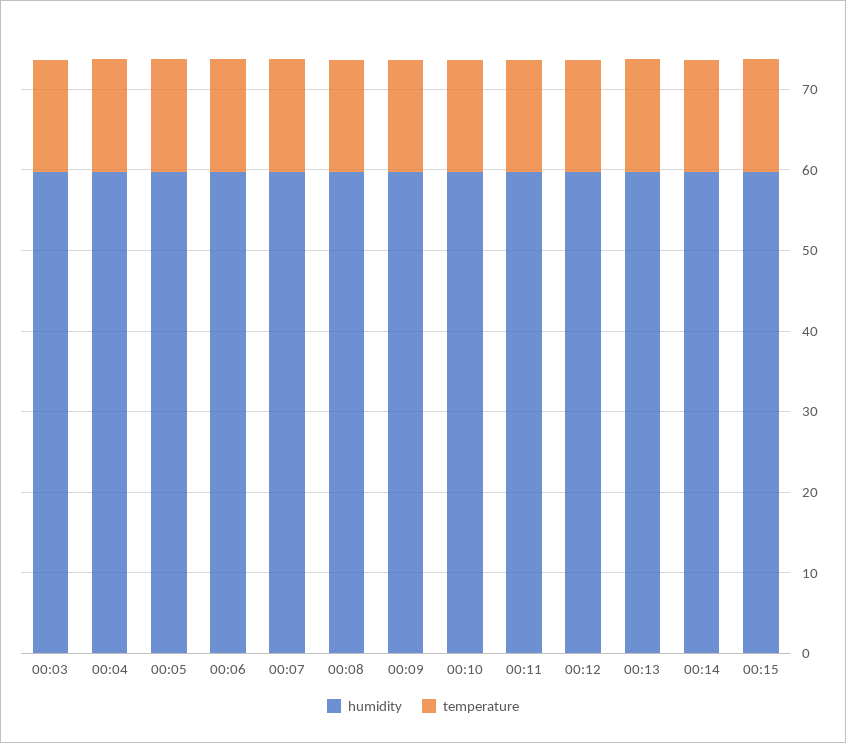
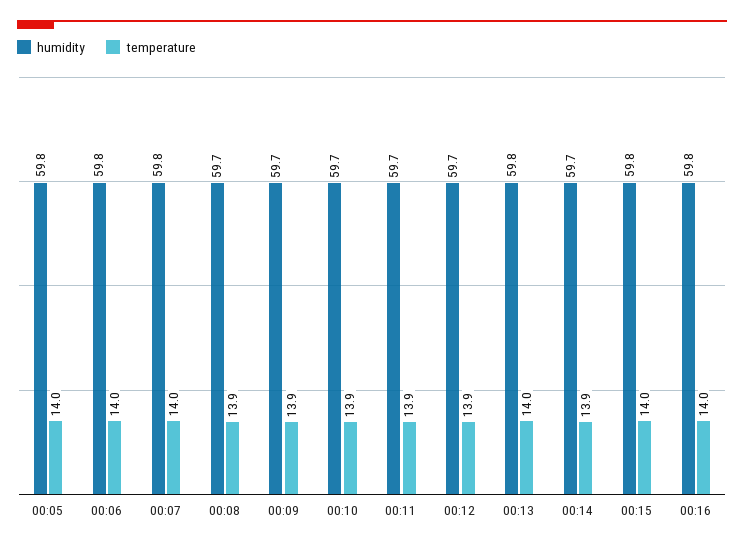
humidity, 00:03: 60 -> none
temperature, 00:03: 14 -> none
humidity, 00:04: 60 -> none
temperature, 00:04: 14 -> none
humidity, 00:16: none -> 59.8
temperature, 00:16: none -> 14

